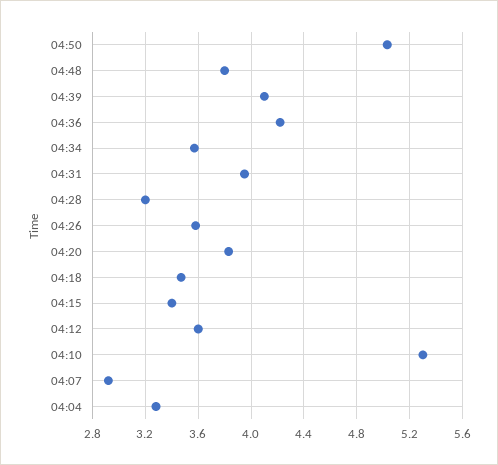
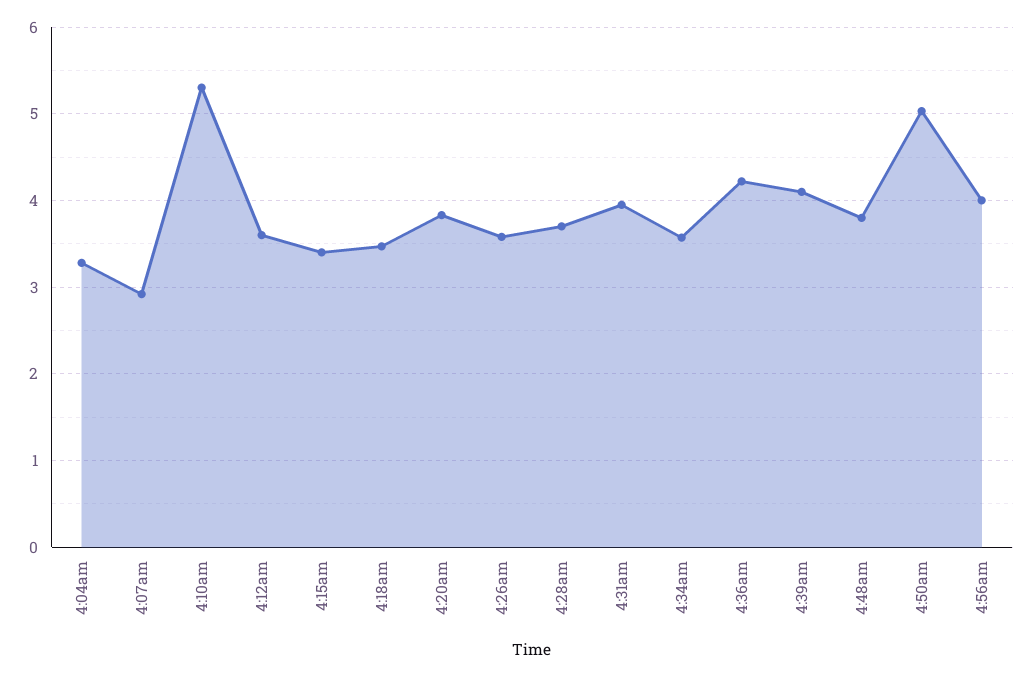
04:28: 3.2 -> 3.7
4:56am: none -> 4

